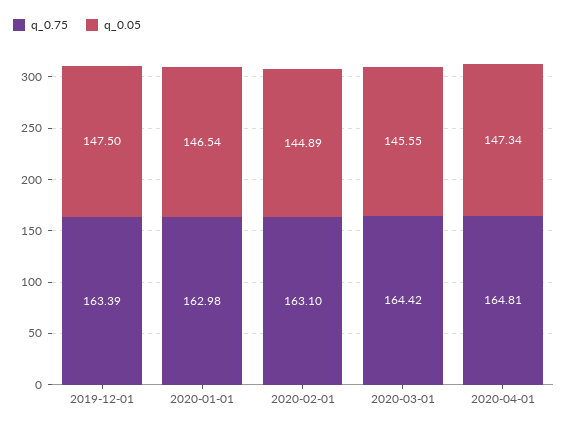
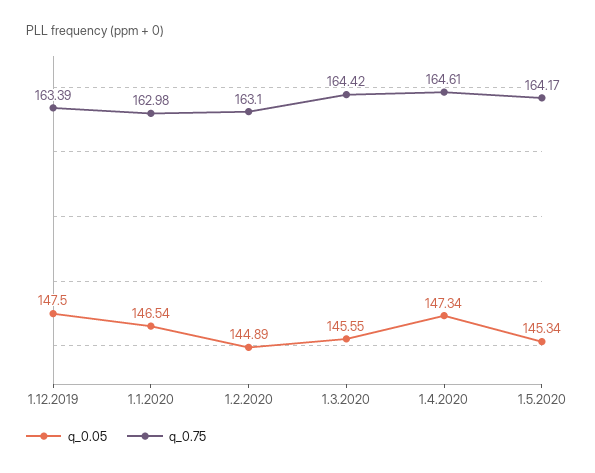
q_0.75, 2020-04-01: 164.81 -> 164.61
q_0.05, 1.5.2020: none -> 145.34
q_0.75, 1.5.2020: none -> 164.17

